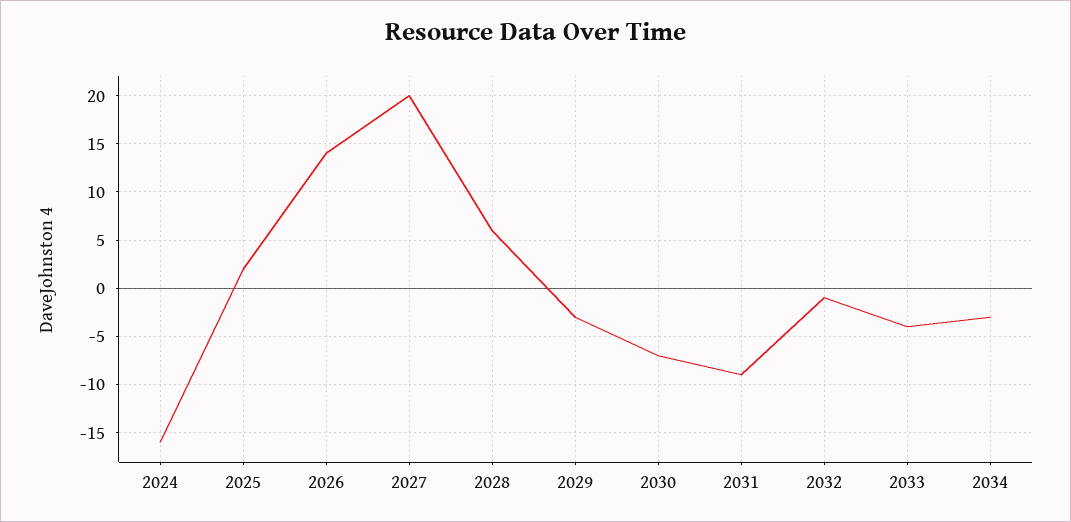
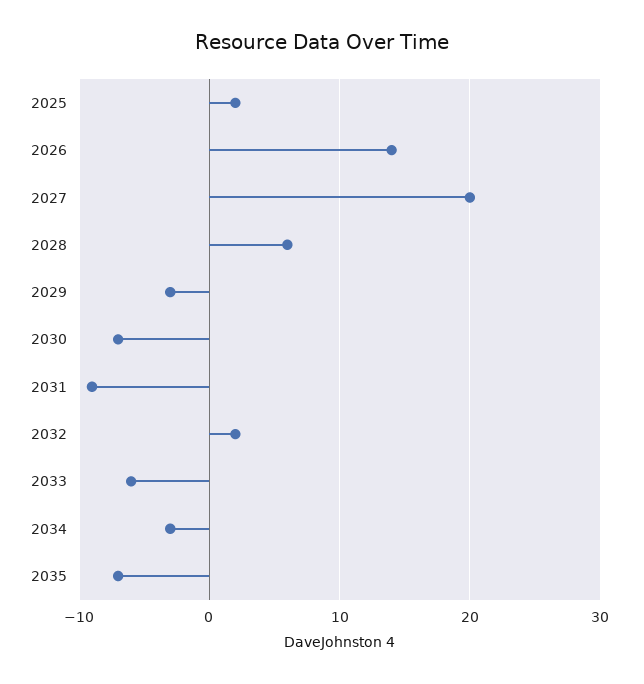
2024: -16 -> none
2032: -1 -> 2
2033: -4 -> -6
2035: none -> -7

